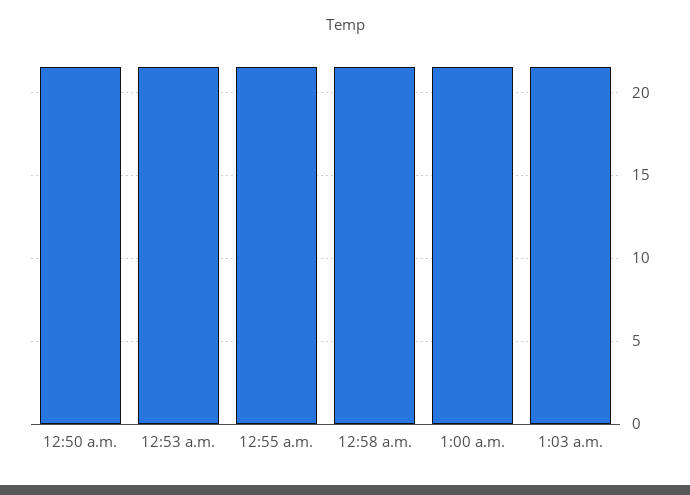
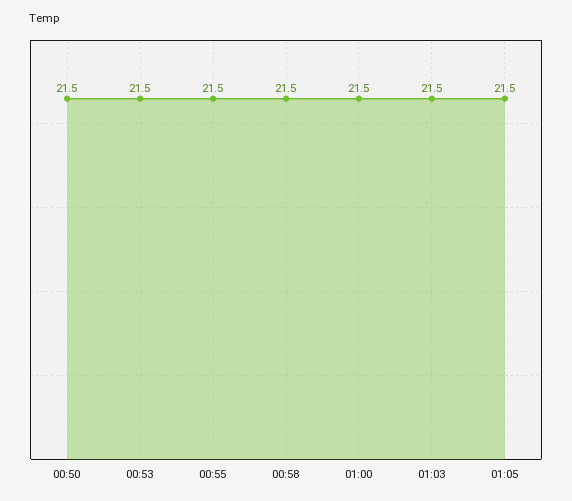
01:05: none -> 21.5

